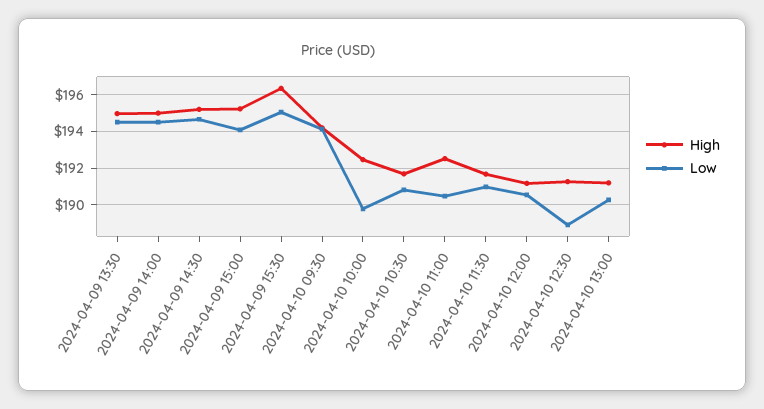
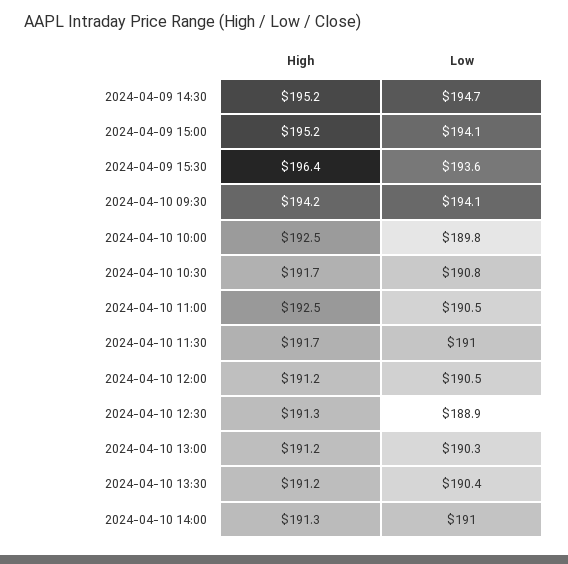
High, 2024-04-09 13:30: 195 -> none
Low, 2024-04-09 13:30: 194.5 -> none
High, 2024-04-09 14:00: 195 -> none
Low, 2024-04-09 14:00: 194.5 -> none
Low, 2024-04-09 15:30: 195 -> 193.6
High, 2024-04-10 13:30: none -> 191.2
Low, 2024-04-10 13:30: none -> 190.4
High, 2024-04-10 14:00: none -> 191.3
Low, 2024-04-10 14:00: none -> 191

